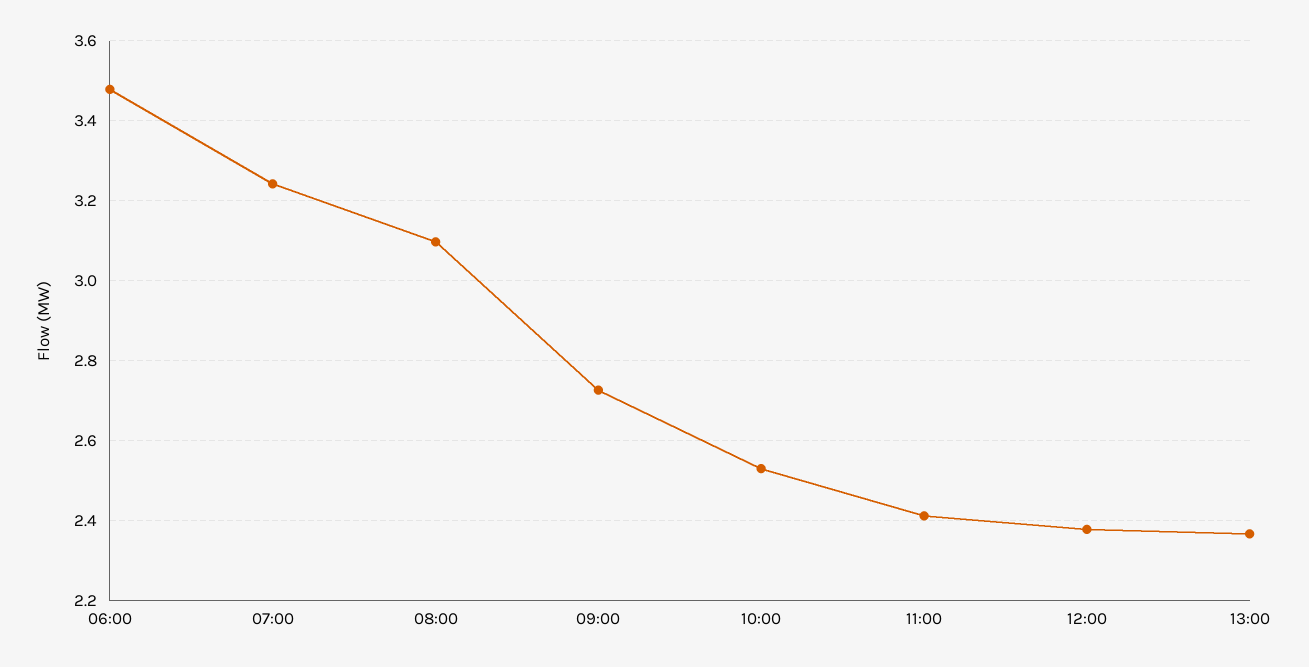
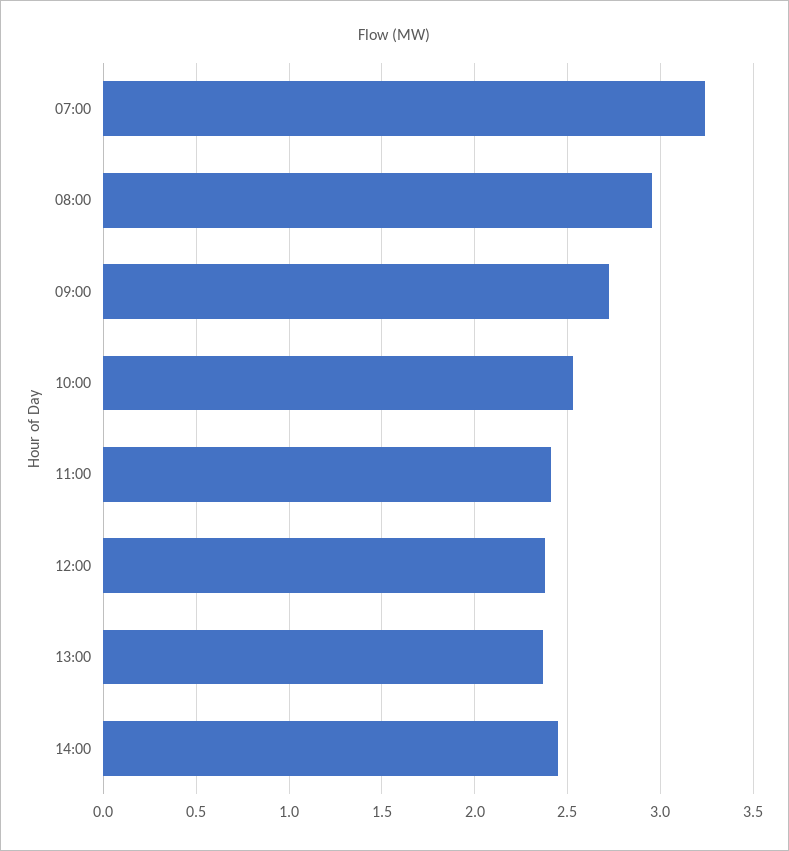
06:00: 3.48 -> none
08:00: 3.1 -> 2.95
14:00: none -> 2.45

